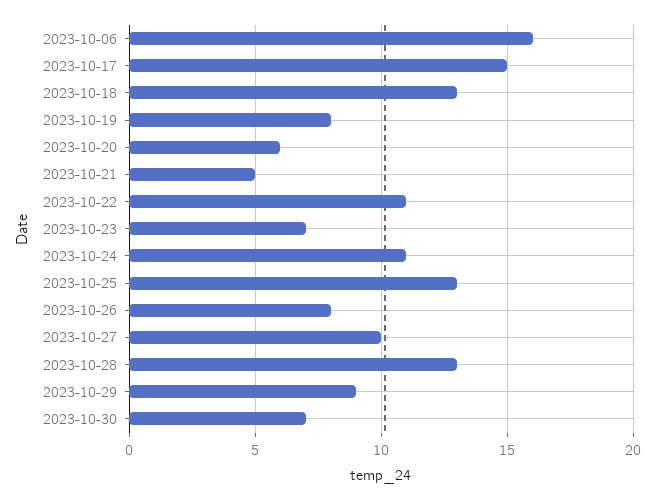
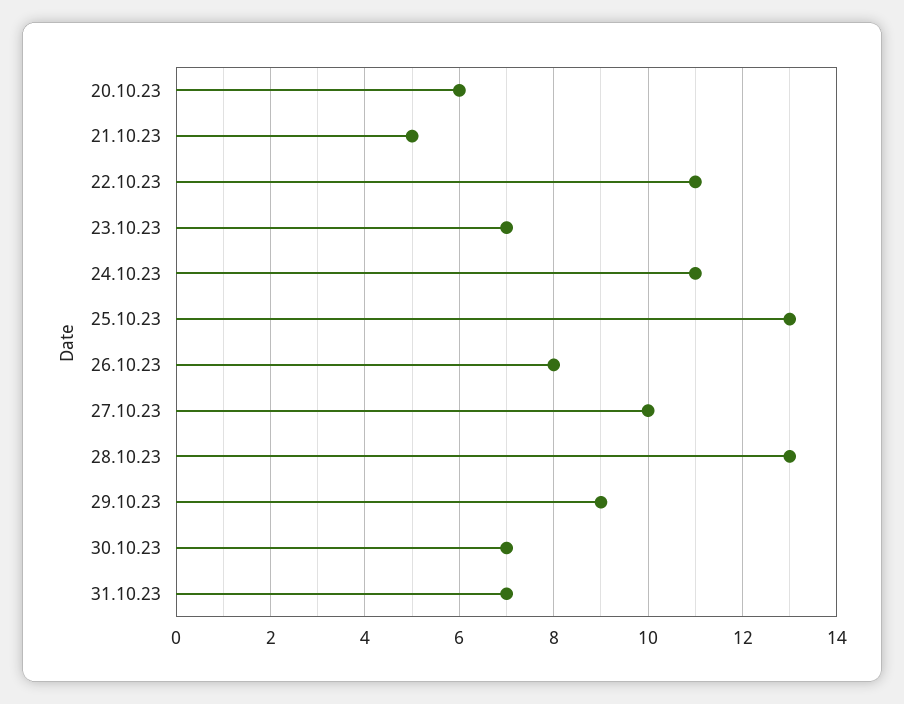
2023-10-06: 16 -> none
2023-10-17: 15 -> none
2023-10-18: 13 -> none
2023-10-19: 8 -> none
31.10.23: none -> 7

